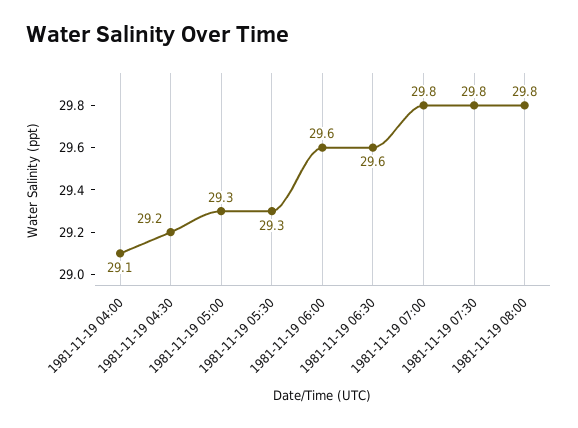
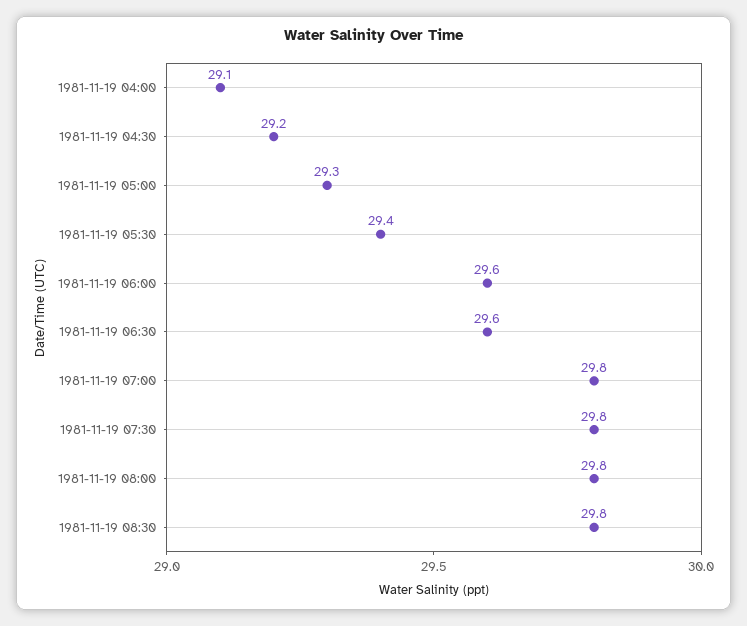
1981-11-19 05:30: 29.3 -> 29.4
1981-11-19 08:30: none -> 29.8

